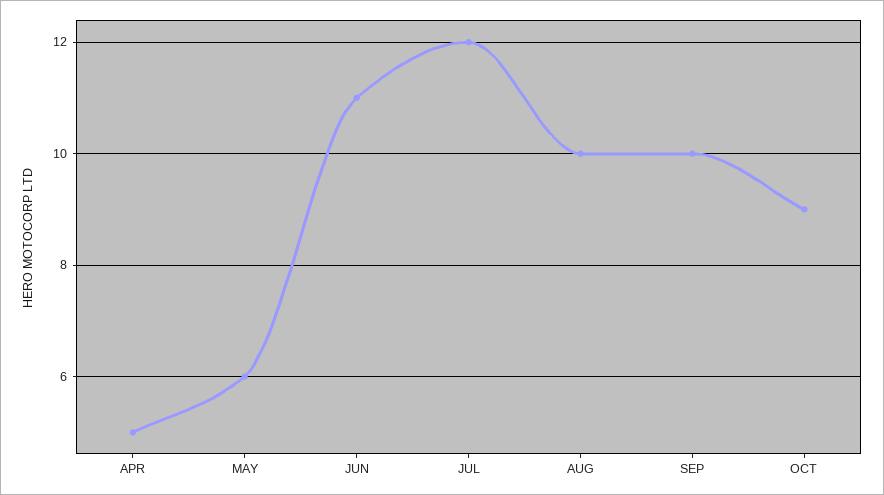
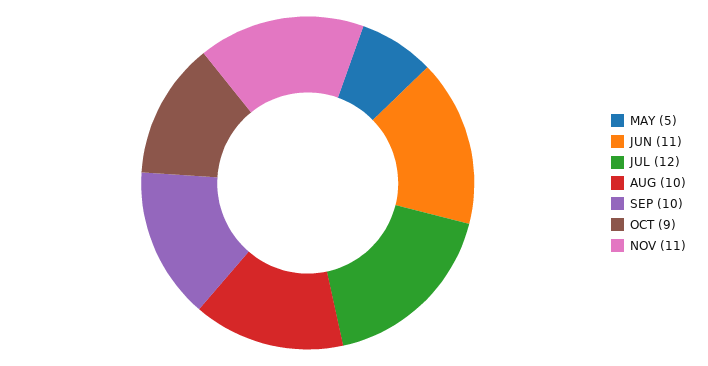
APR: 5 -> none
MAY: 6 -> 5
NOV: none -> 11

